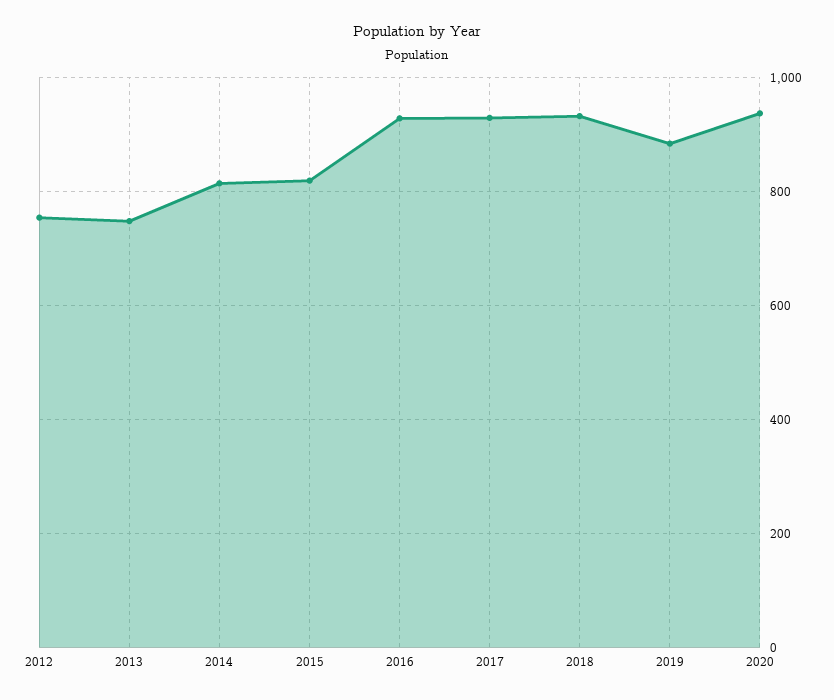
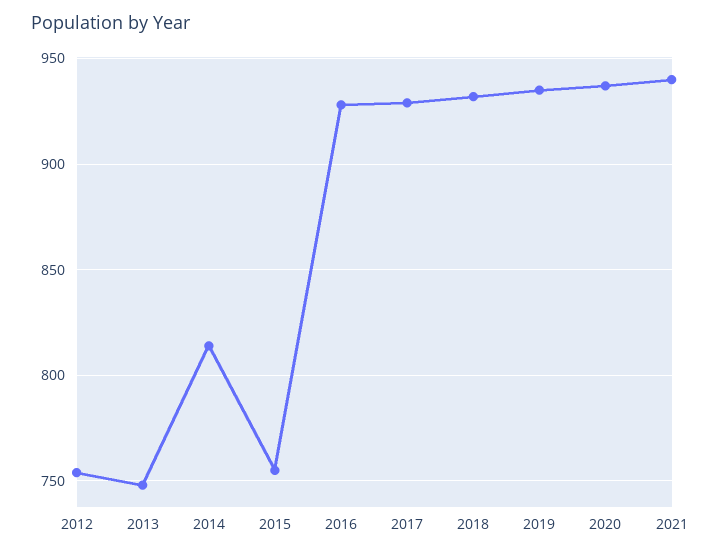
2015: 820 -> 755
2019: 880 -> 935
2021: none -> 940

